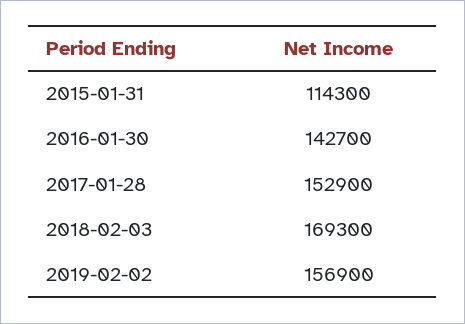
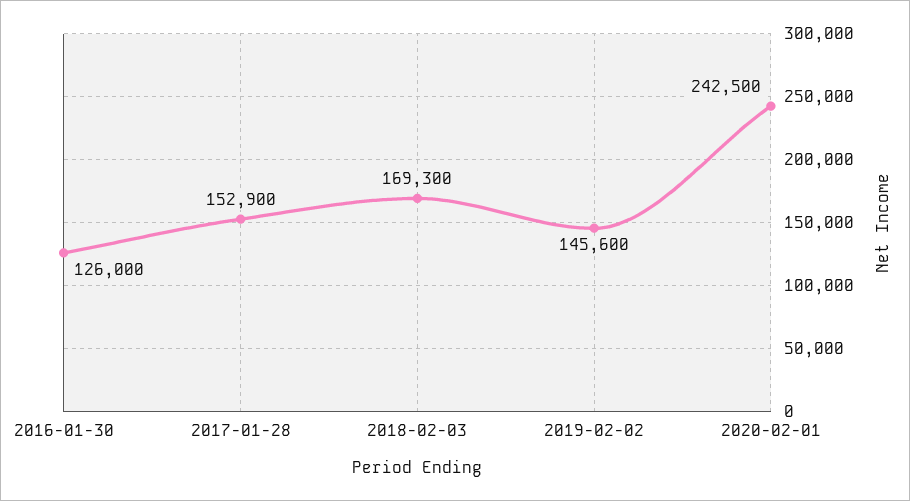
2015-01-31: 114300 -> none
2016-01-30: 142700 -> 126000
2019-02-02: 156900 -> 145600
2020-02-01: none -> 242500

